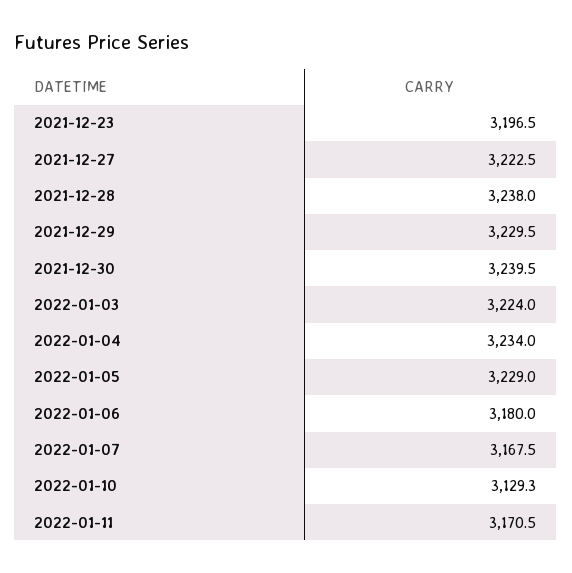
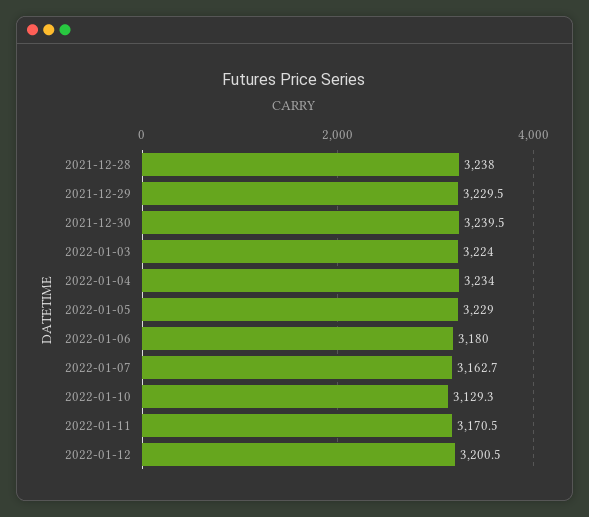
2021-12-23: 3196.5 -> none
2021-12-27: 3222.5 -> none
2022-01-07: 3167.5 -> 3162.7
2022-01-12: none -> 3200.5

